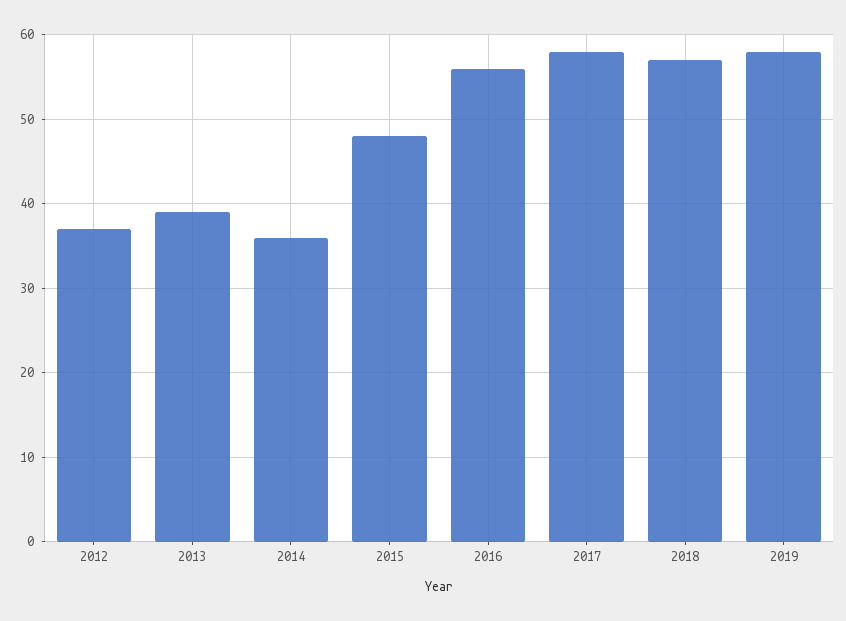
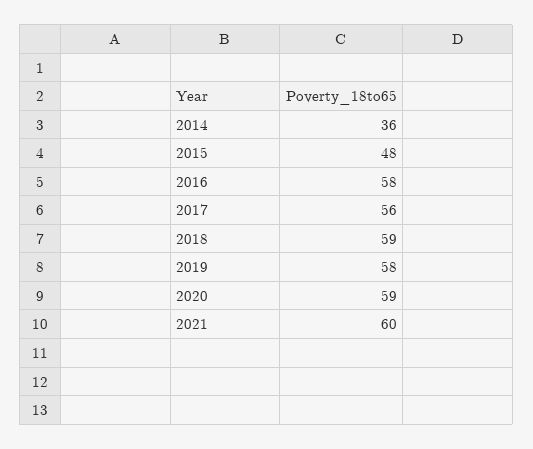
2012: 37 -> none
2013: 39 -> none
2016: 56 -> 58
2017: 58 -> 56
2018: 57 -> 59
2020: none -> 59
2021: none -> 60

